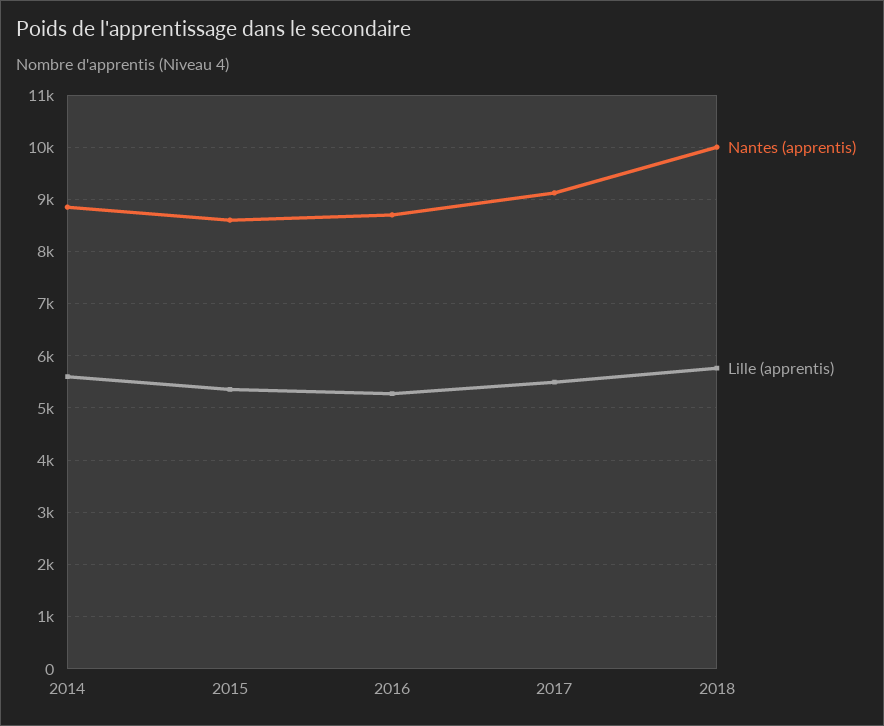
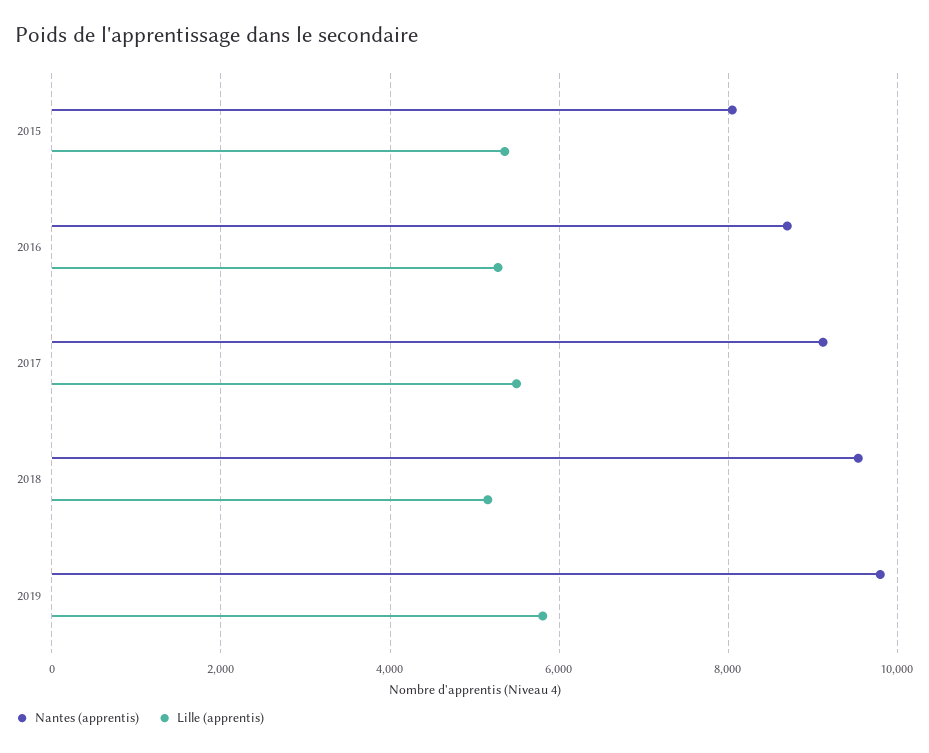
Nantes (apprentis), 2014: 8800 -> none
Lille (apprentis), 2014: 5600 -> none
Nantes (apprentis), 2015: 8600 -> 8000
Nantes (apprentis), 2018: 10000 -> 9600
Lille (apprentis), 2018: 5800 -> 5200
Nantes (apprentis), 2019: none -> 9800
Lille (apprentis), 2019: none -> 5800

